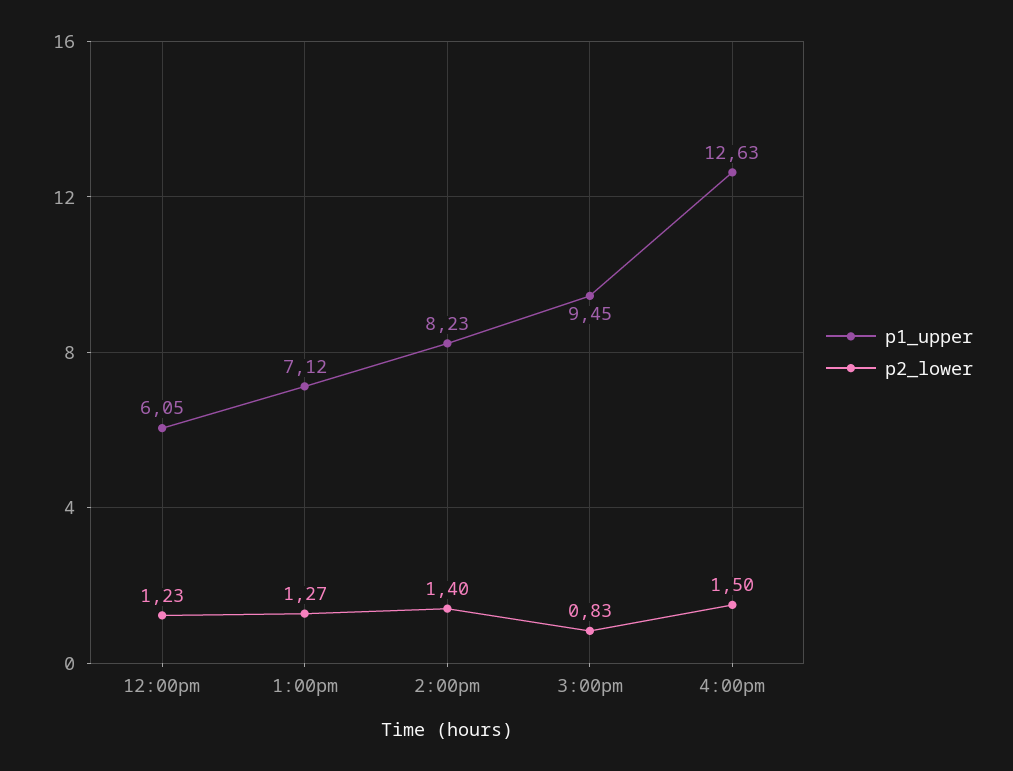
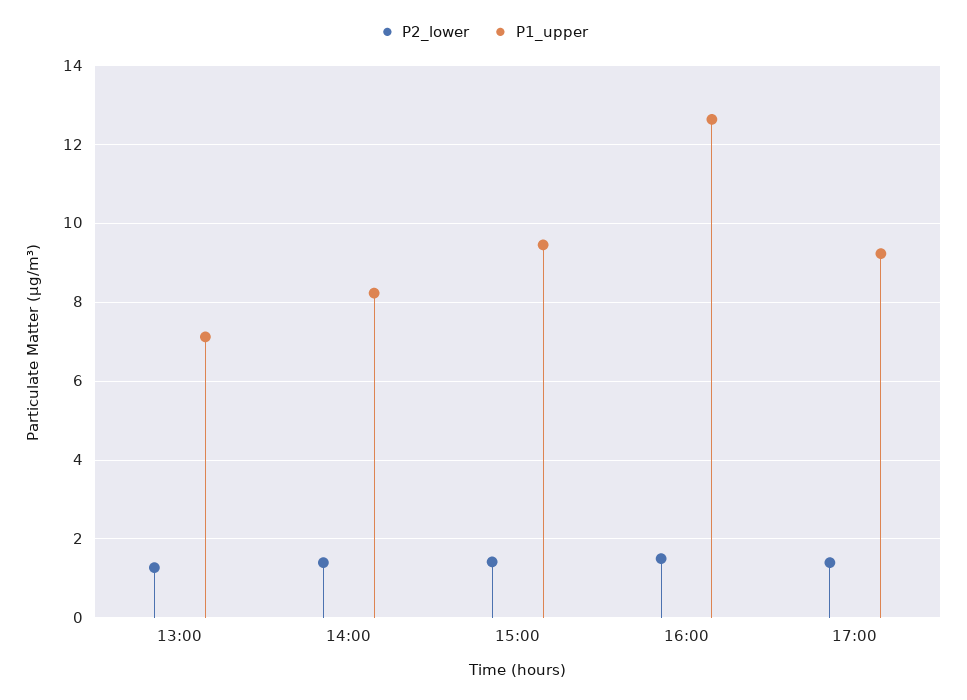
p1_upper, 12:00pm: 6.05 -> none
p2_lower, 12:00pm: 1.23 -> none
p2_lower, 3:00pm: 0.83 -> 1.4
p2_lower, 17:00: none -> 1.4
p1_upper, 17:00: none -> 9.2

